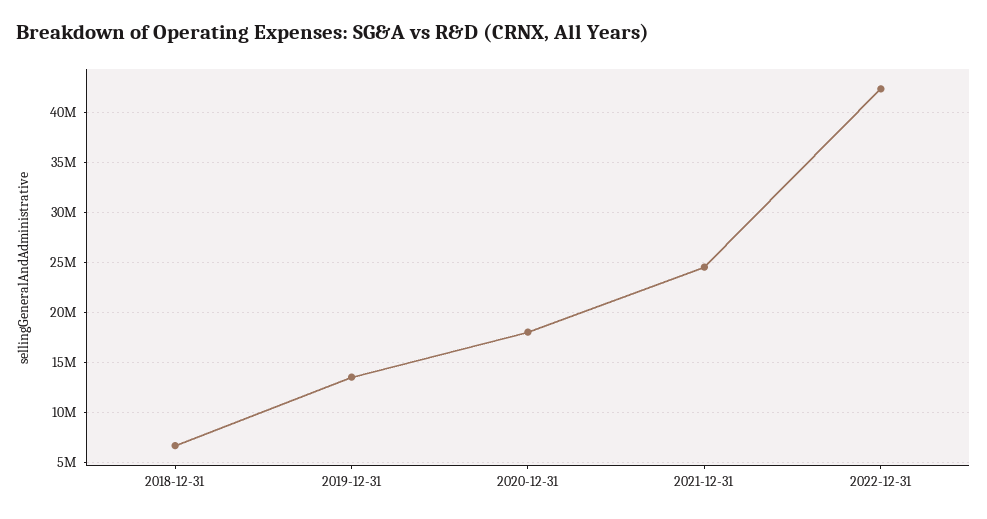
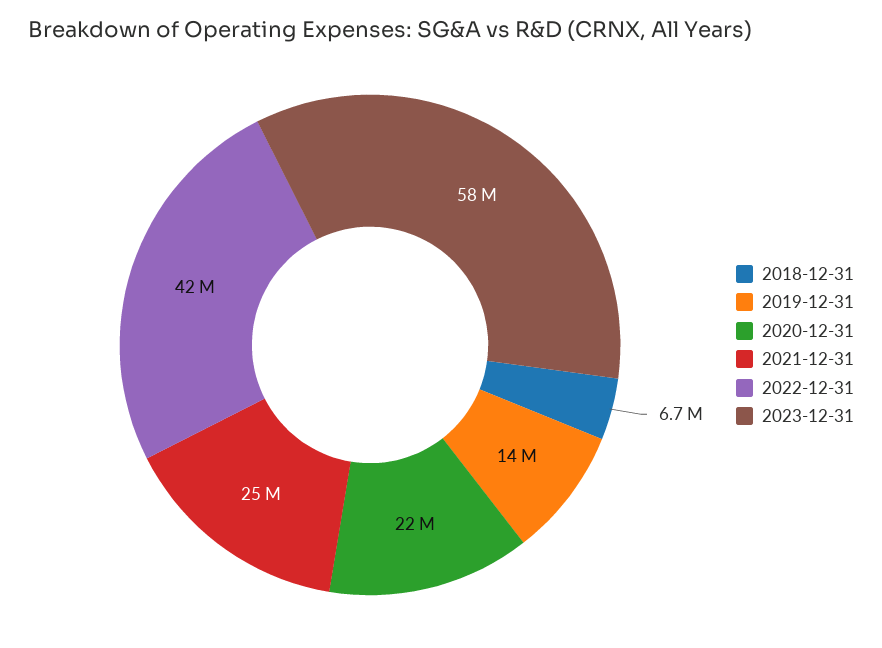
2020-12-31: 18000000 -> 22000000
2023-12-31: none -> 58000000

